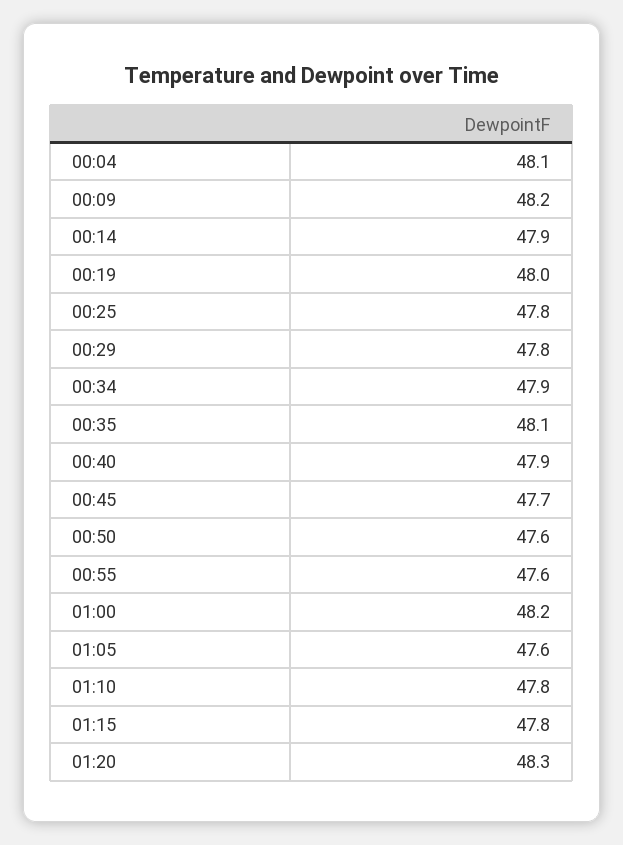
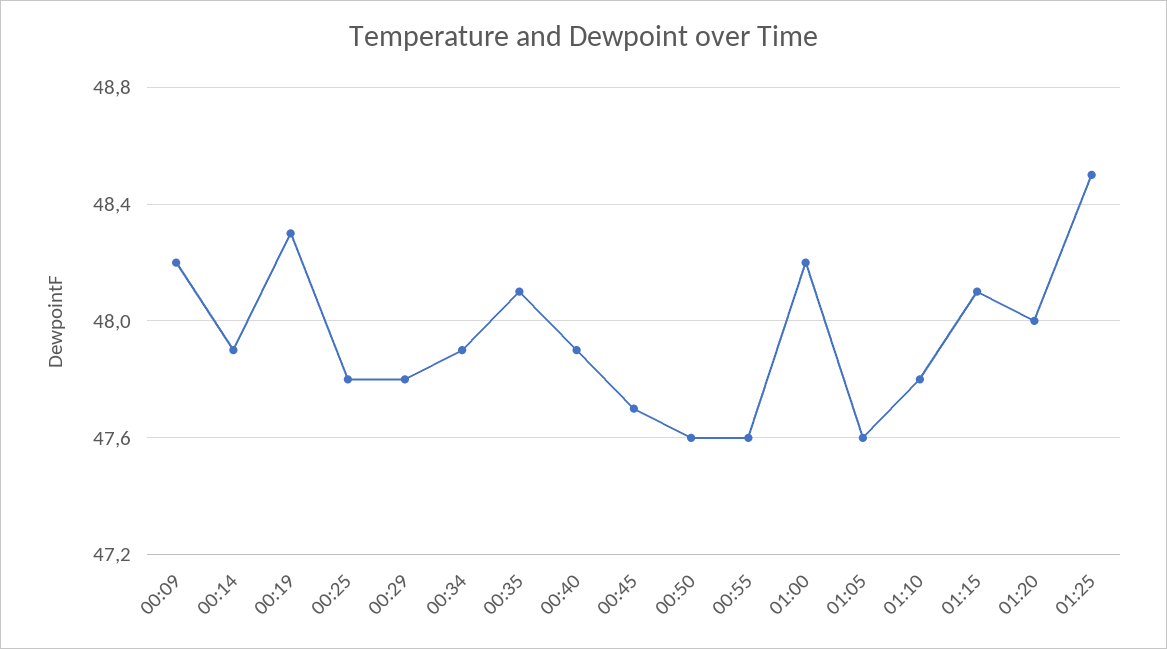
00:04: 48.1 -> none
00:19: 48 -> 48.3
01:15: 47.8 -> 48.1
01:20: 48.3 -> 48
01:25: none -> 48.5

